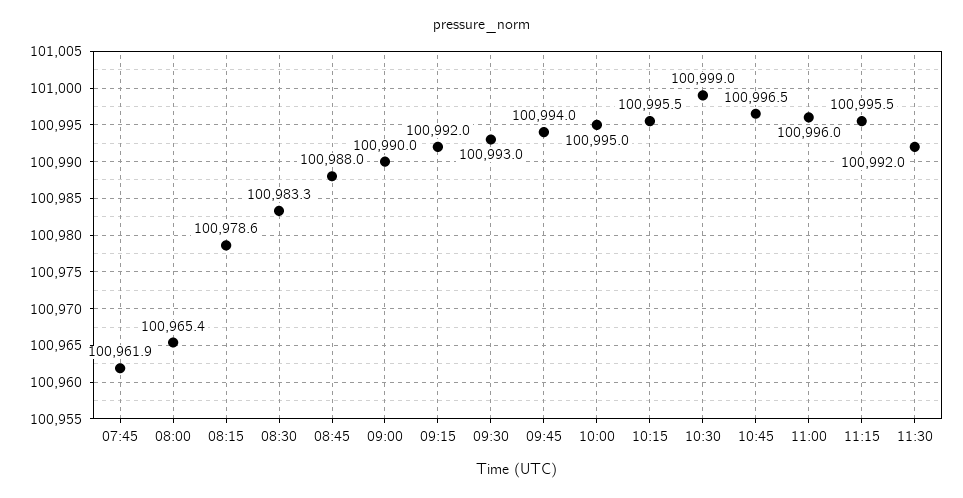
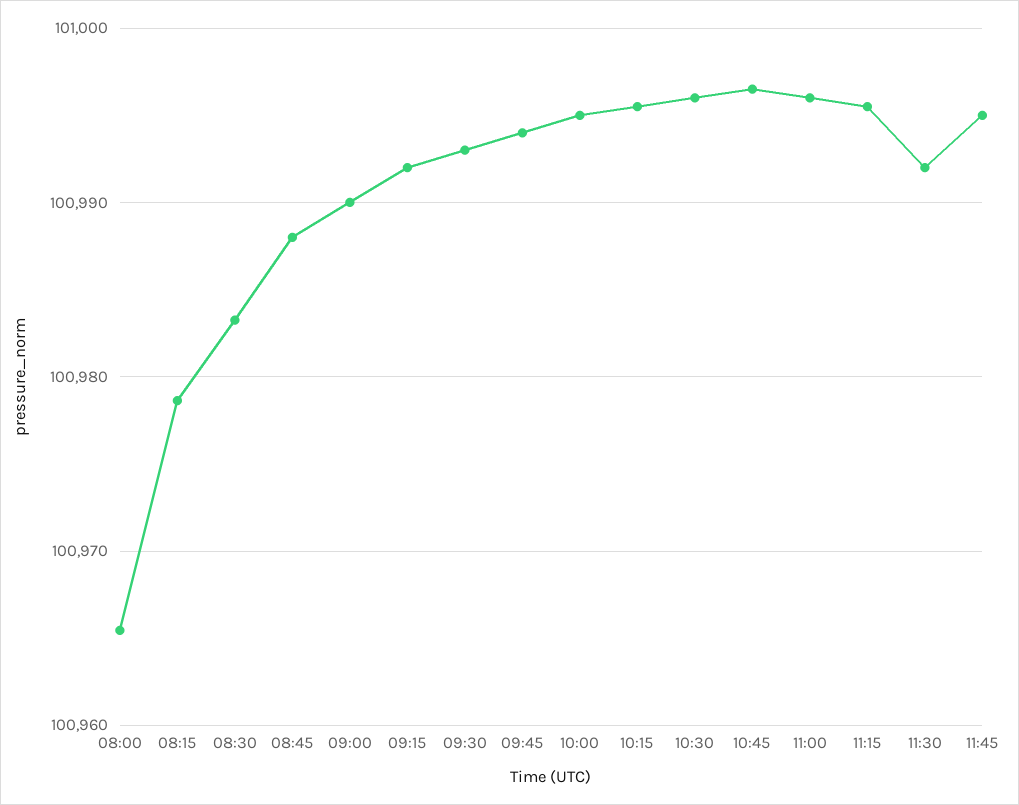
07:45: 100961.9 -> none
10:30: 100999 -> 100996
11:45: none -> 100995

